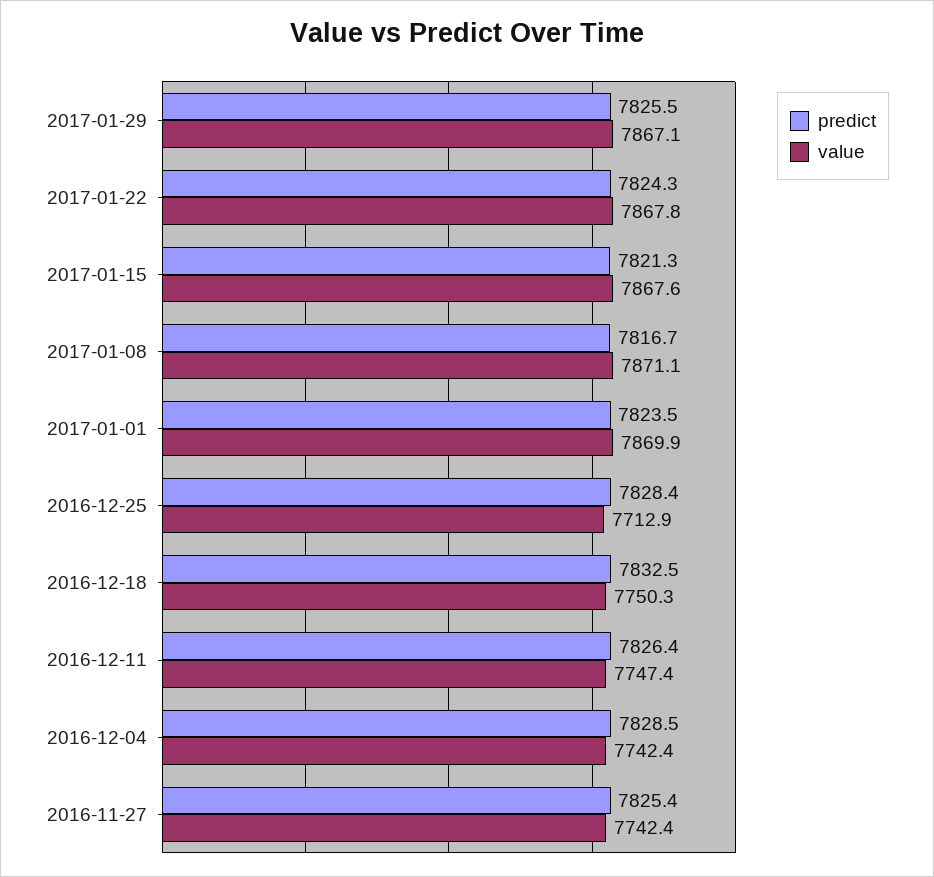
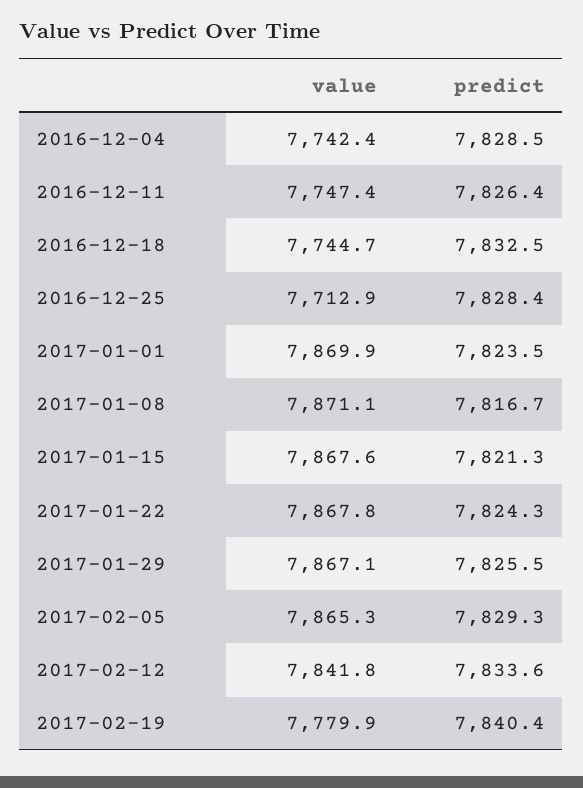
value, 2016-12-18: 7750.3 -> 7744.7
predict, 2016-11-27: 7825.4 -> none
value, 2016-11-27: 7742.4 -> none
value, 2017-02-05: none -> 7865.3
predict, 2017-02-05: none -> 7829.3
value, 2017-02-12: none -> 7841.8
predict, 2017-02-12: none -> 7833.6
value, 2017-02-19: none -> 7779.9
predict, 2017-02-19: none -> 7840.4

